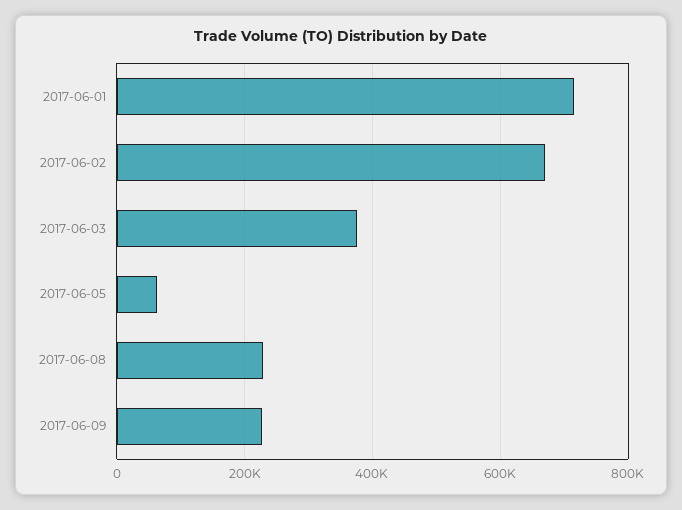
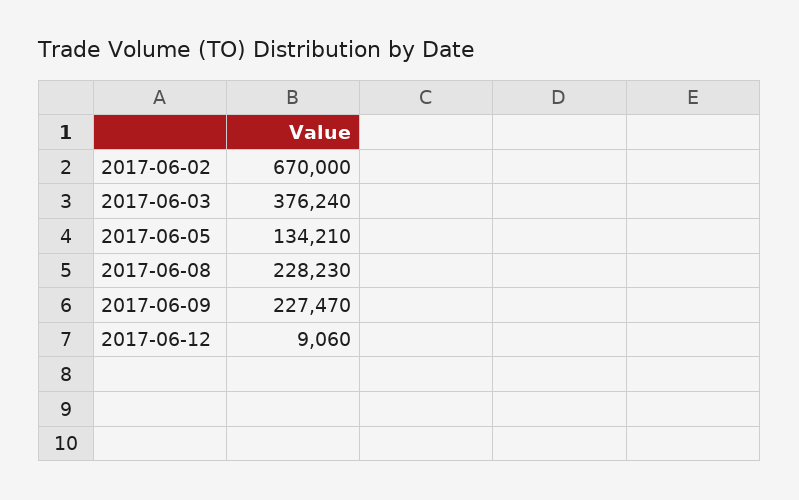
2017-06-01: 720000 -> none
2017-06-05: 60000 -> 134210
2017-06-12: none -> 9060

